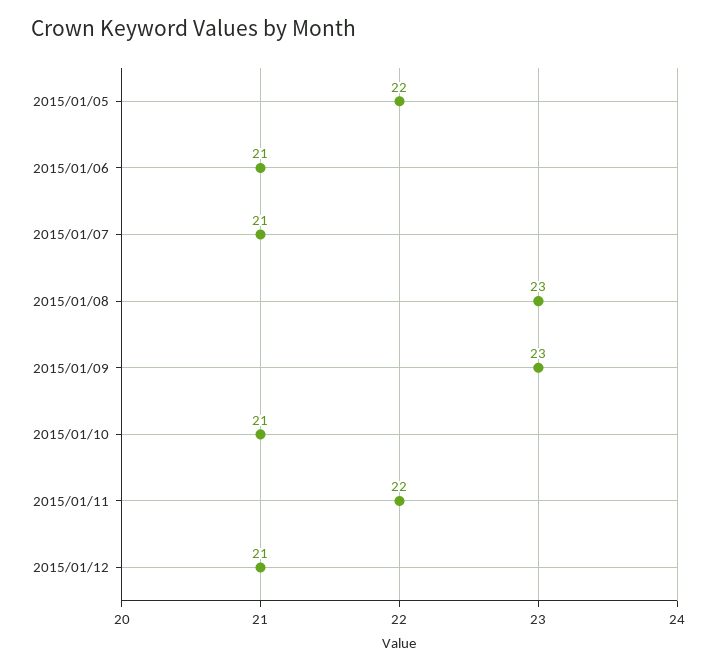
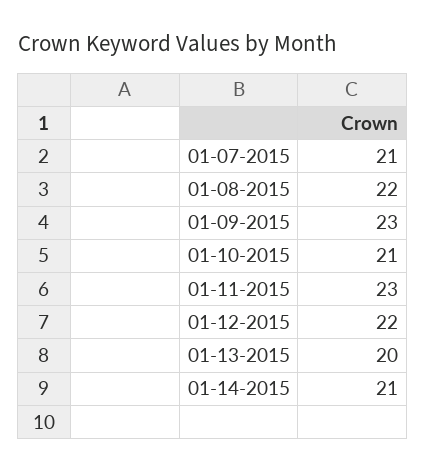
2015/01/05: 22 -> none
2015/01/06: 21 -> none
2015/01/08: 23 -> 22
2015/01/11: 22 -> 23
2015/01/12: 21 -> 22
01-13-2015: none -> 20
01-14-2015: none -> 21

